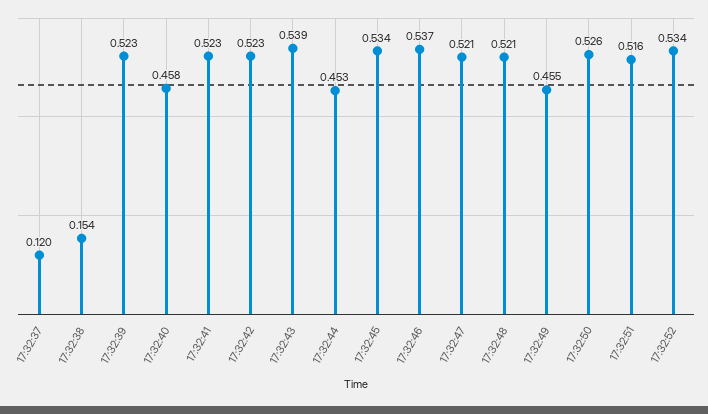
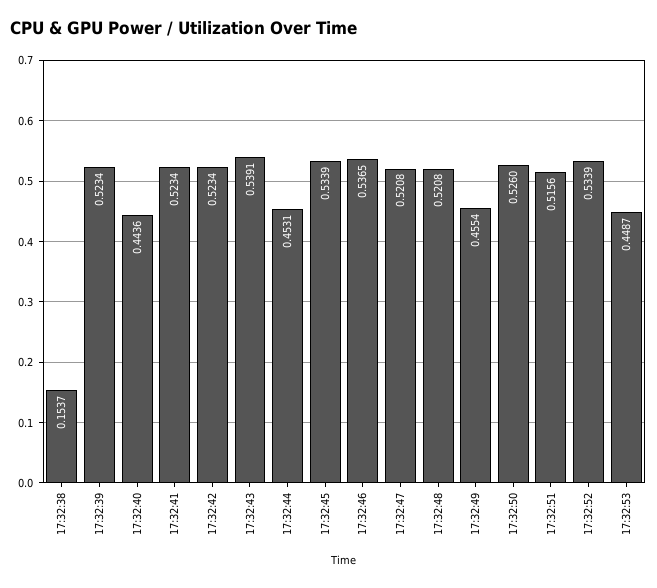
17:32:37: 0.12 -> none
17:32:40: 0.458 -> 0.4436
17:32:53: none -> 0.4487

